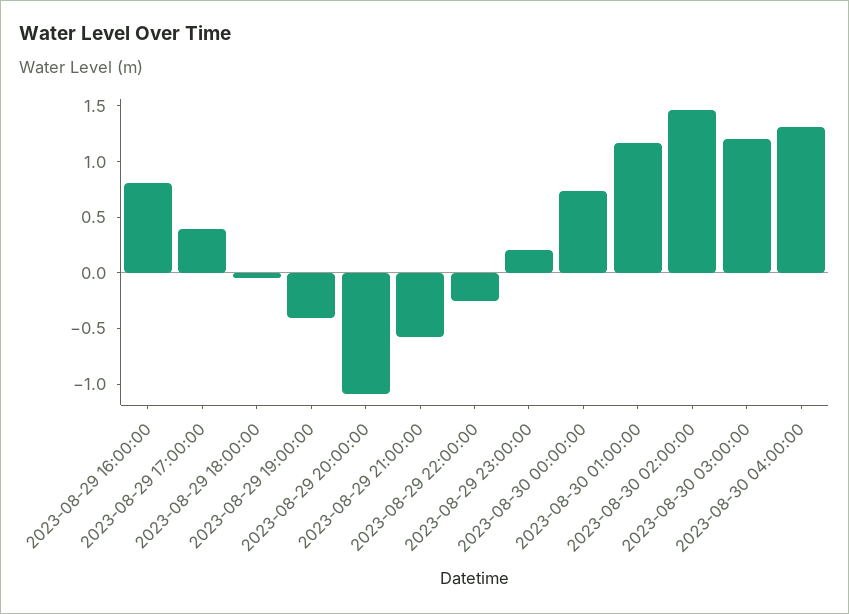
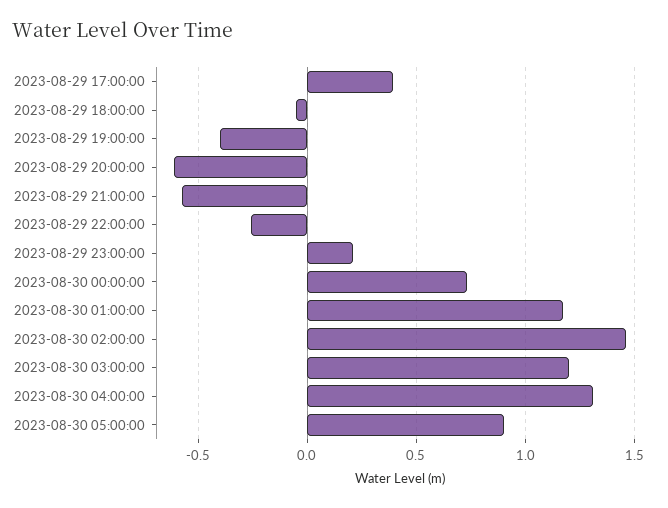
2023-08-29 16:00:00: 0.8 -> none
2023-08-29 20:00:00: -1.1 -> -0.6
2023-08-30 05:00:00: none -> 0.9

